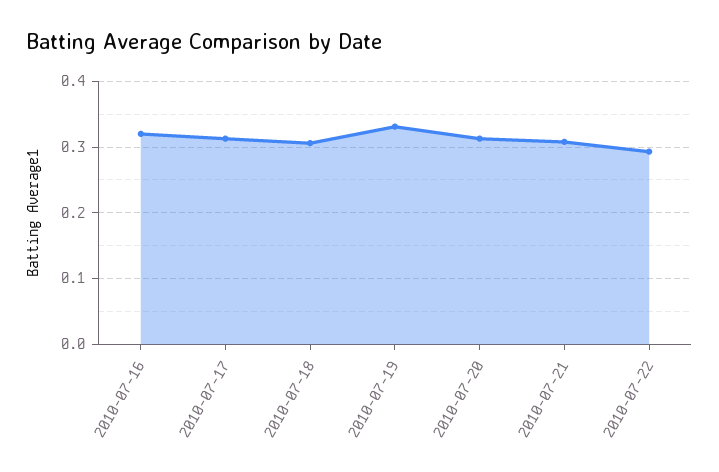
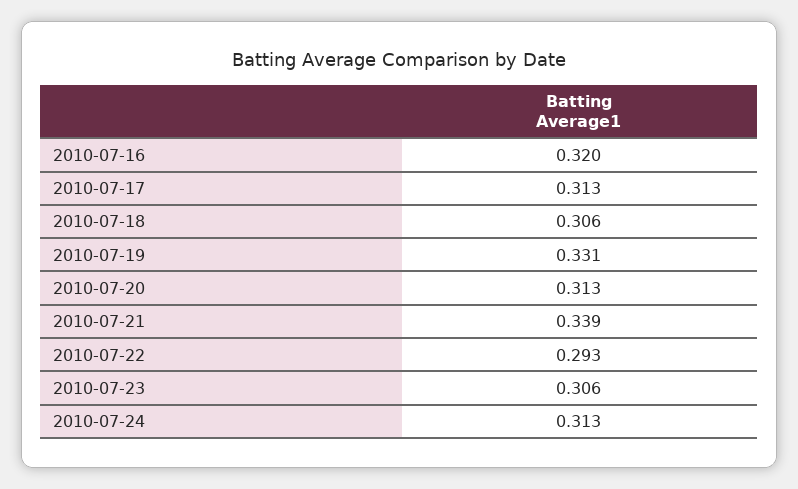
2010-07-21: 0.31 -> 0.339
2010-07-23: none -> 0.306
2010-07-24: none -> 0.313

